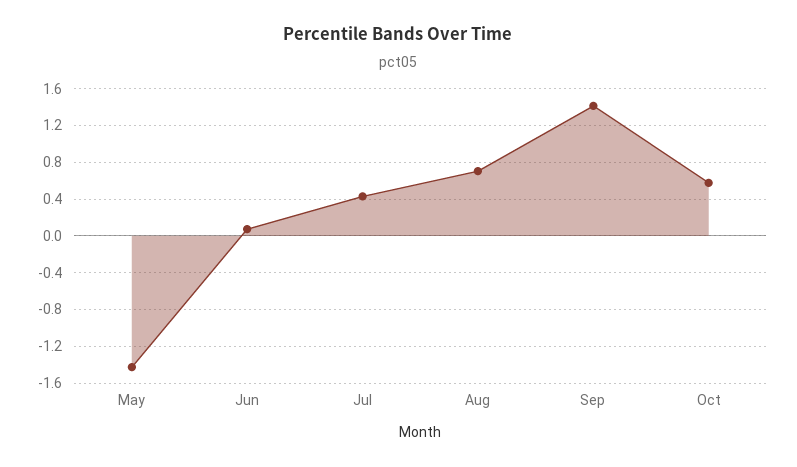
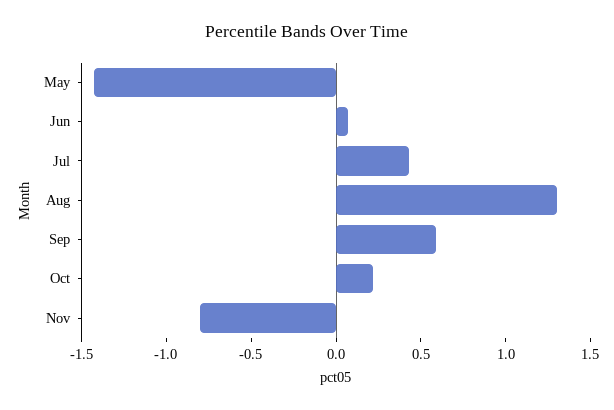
Aug: 0.7 -> 1.3
Sep: 1.4 -> 0.6
Oct: 0.6 -> 0.2
Nov: none -> -0.8

